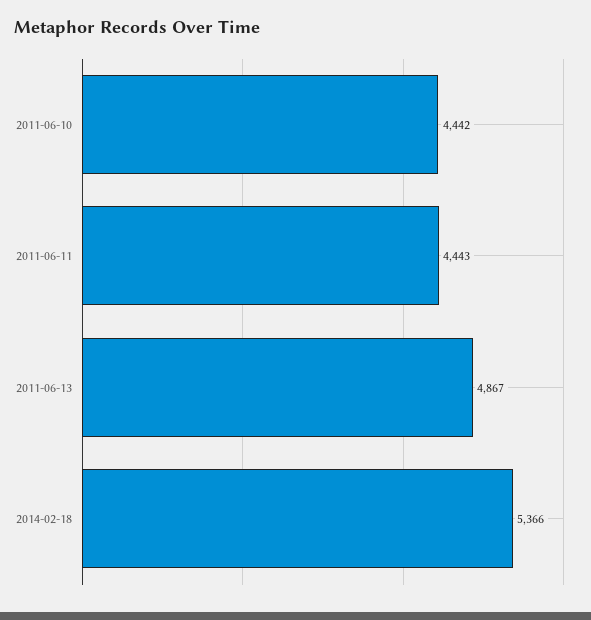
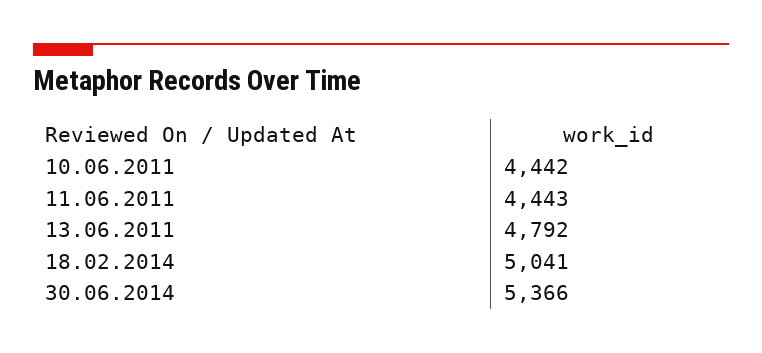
2011-06-13: 4867 -> 4792
2014-02-18: 5366 -> 5041
30.06.2014: none -> 5366

